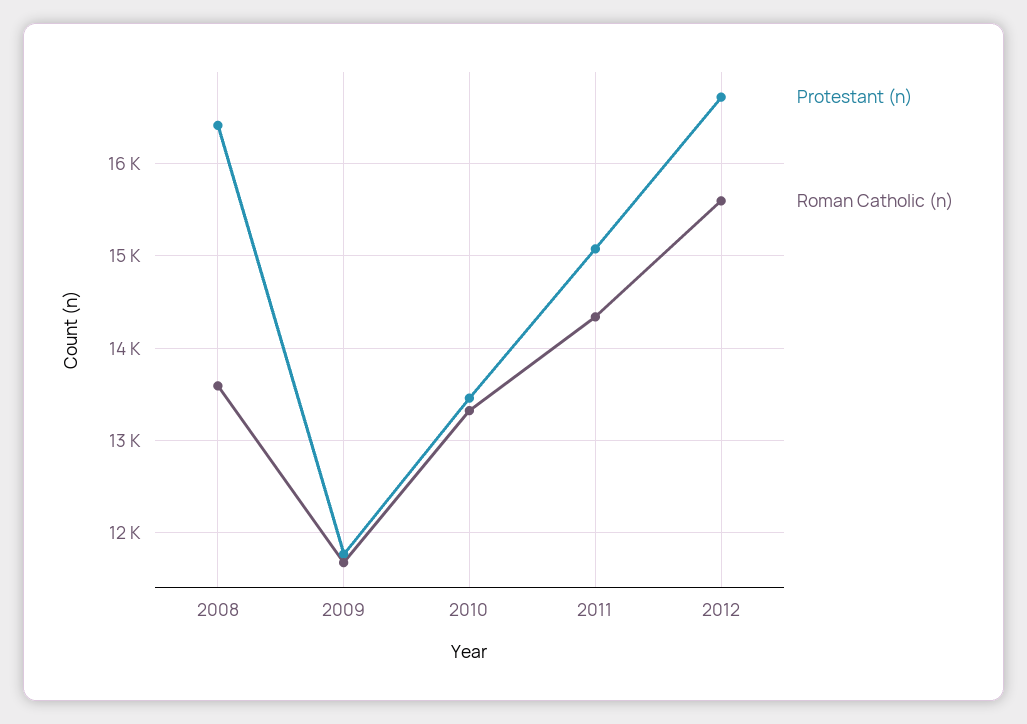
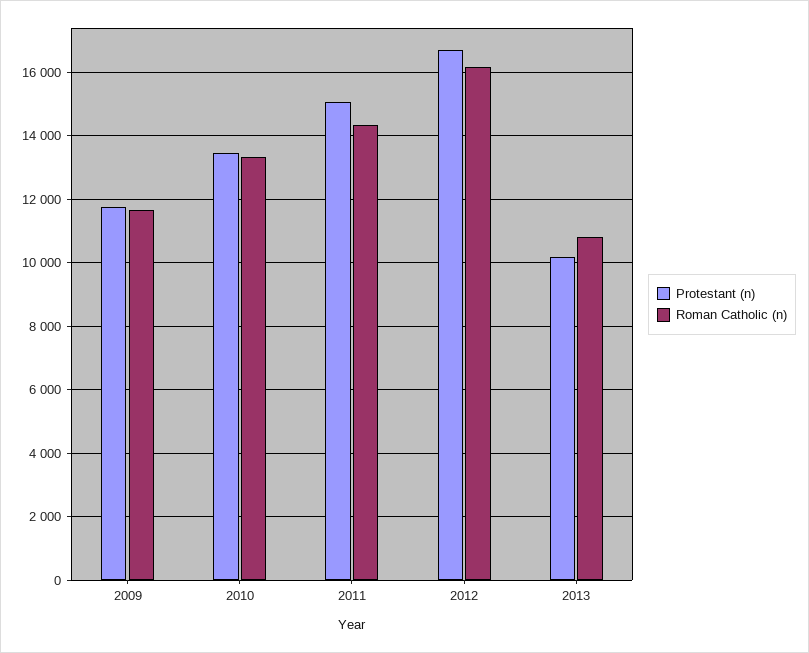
Protestant (n), 2008: 16400 -> none
Roman Catholic (n), 2008: 13600 -> none
Roman Catholic (n), 2012: 15600 -> 16200
Protestant (n), 2013: none -> 10200
Roman Catholic (n), 2013: none -> 10800

